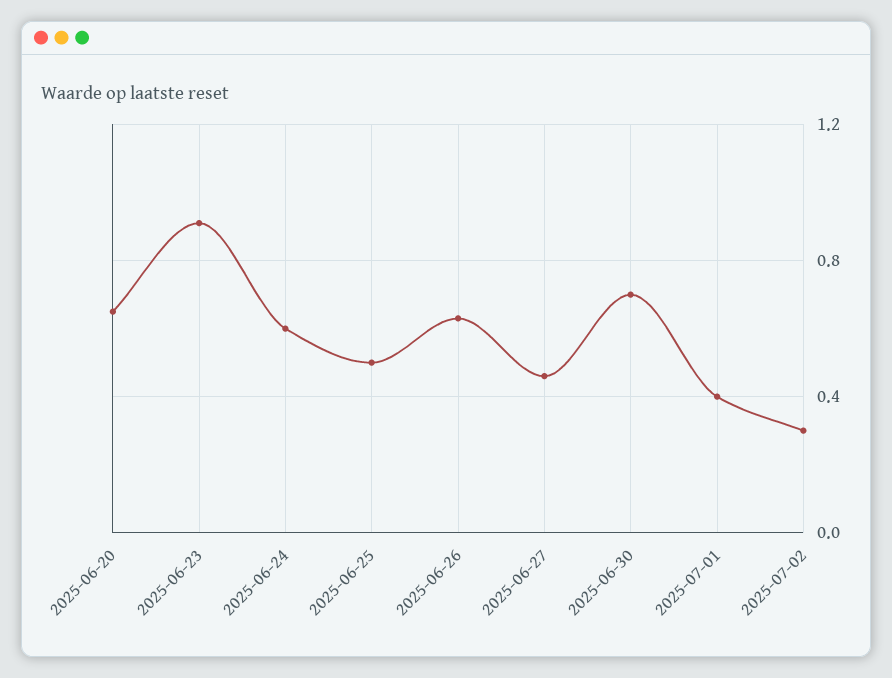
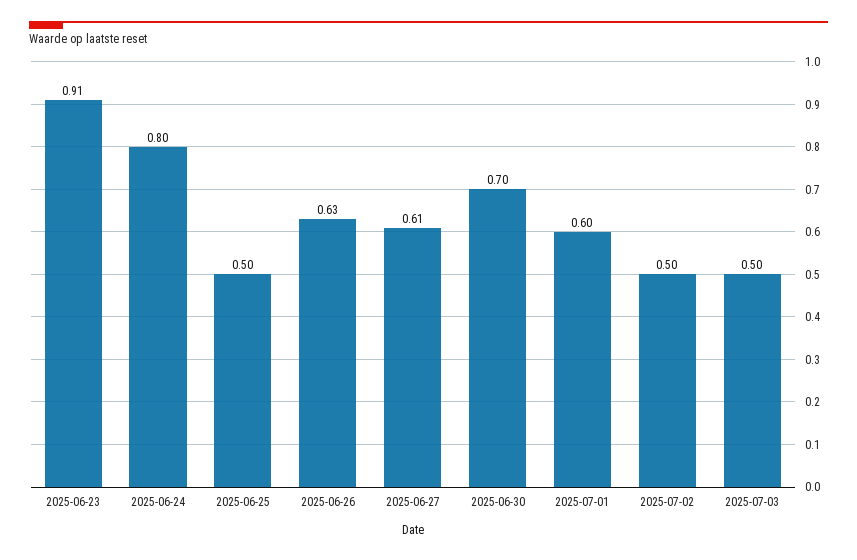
2025-06-20: 0.65 -> none
2025-06-24: 0.6 -> 0.8
2025-06-27: 0.45 -> 0.61
2025-07-01: 0.4 -> 0.6
2025-07-02: 0.3 -> 0.5
2025-07-03: none -> 0.5

